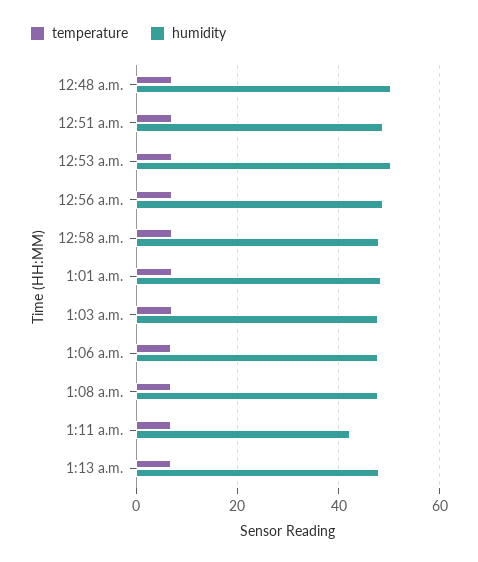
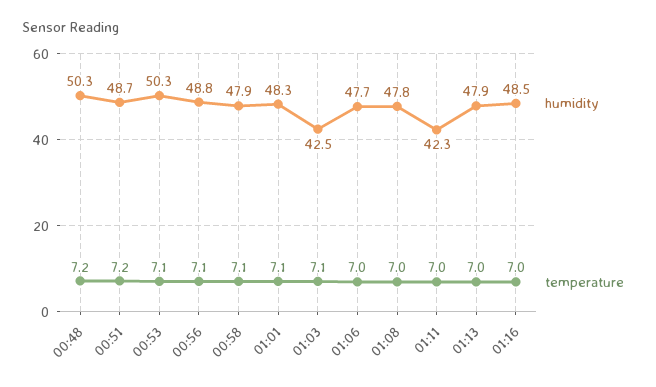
humidity, 1:03 a.m.: 48 -> 42.5
humidity, 01:16: none -> 48.5
temperature, 01:16: none -> 7

